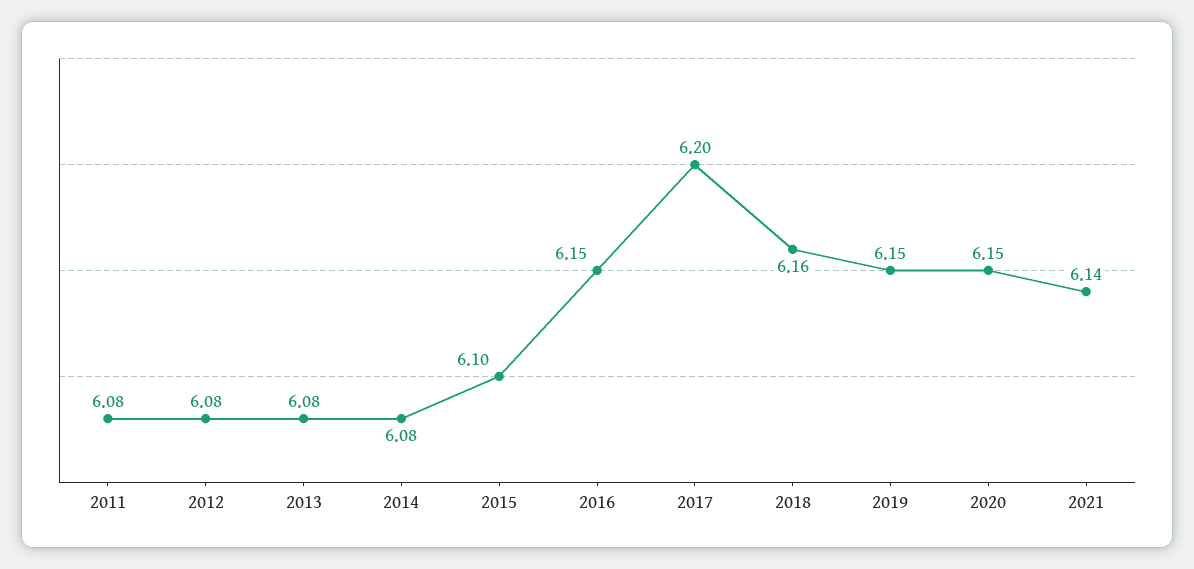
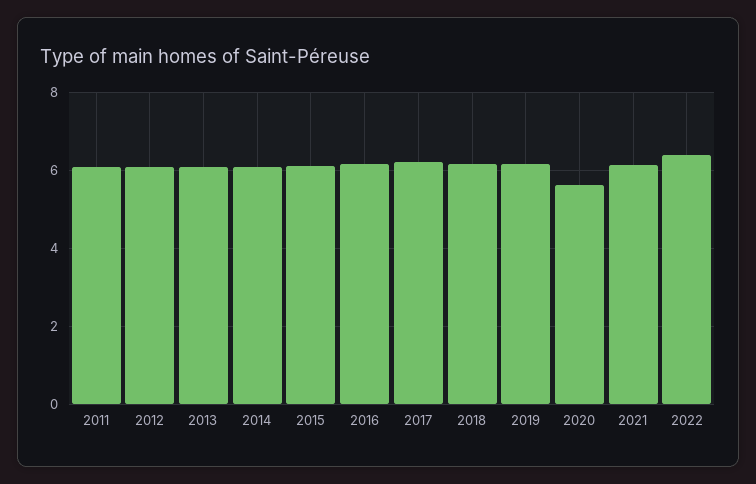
2020: 6.15 -> 5.6
2022: none -> 6.4

